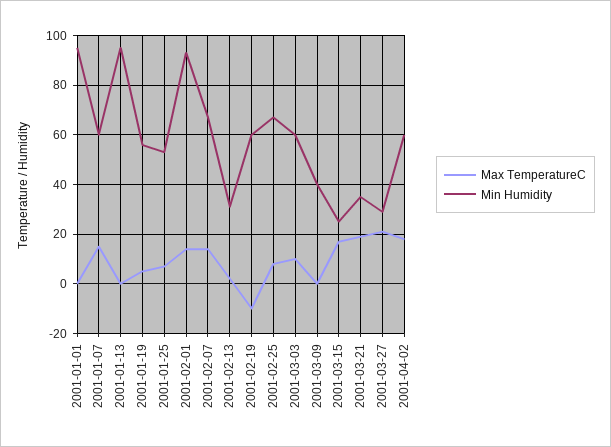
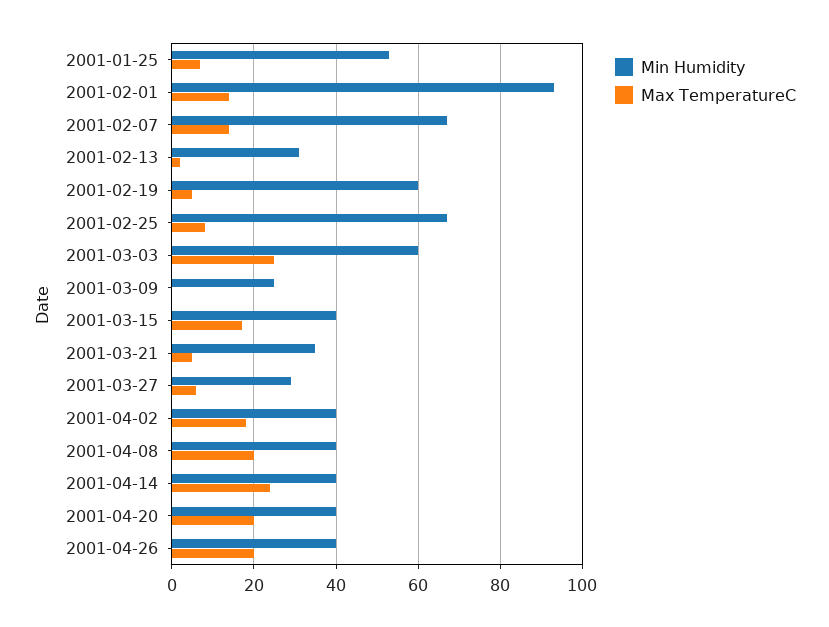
Max TemperatureC, 2001-01-01: 0 -> none
Min Humidity, 2001-01-01: 95 -> none
Max TemperatureC, 2001-01-07: 15 -> none
Min Humidity, 2001-01-07: 60 -> none
Max TemperatureC, 2001-01-13: 0 -> none
Min Humidity, 2001-01-13: 95 -> none
Max TemperatureC, 2001-01-19: 5 -> none
Min Humidity, 2001-01-19: 55 -> none
Max TemperatureC, 2001-02-19: -10 -> 5
Max TemperatureC, 2001-03-03: 10 -> 25
Min Humidity, 2001-03-09: 40 -> 25
Min Humidity, 2001-03-15: 25 -> 40
Max TemperatureC, 2001-03-21: 20 -> 5
Max TemperatureC, 2001-03-27: 20 -> 5
Min Humidity, 2001-04-02: 60 -> 40
Min Humidity, 2001-04-08: none -> 40
Max TemperatureC, 2001-04-08: none -> 20
Min Humidity, 2001-04-14: none -> 40
Max TemperatureC, 2001-04-14: none -> 25
Min Humidity, 2001-04-20: none -> 40
Max TemperatureC, 2001-04-20: none -> 20
Min Humidity, 2001-04-26: none -> 40
Max TemperatureC, 2001-04-26: none -> 20

